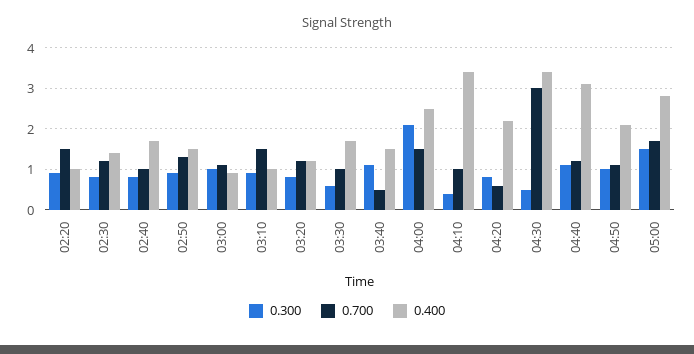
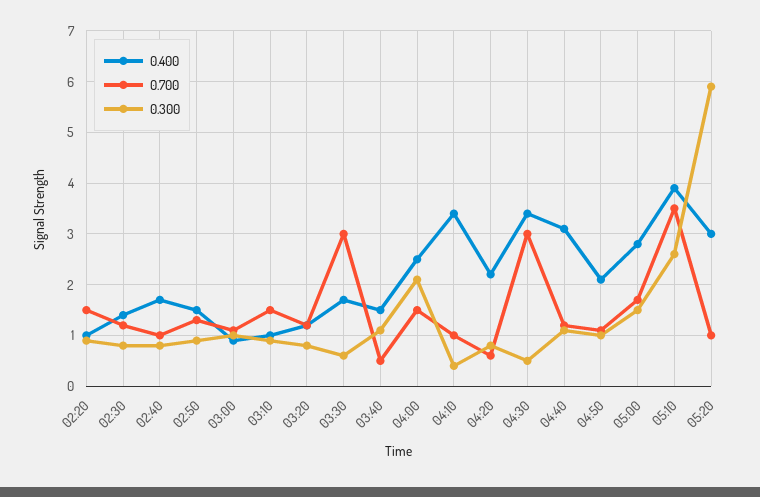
0.700, 03:30: 1 -> 3
0.400, 05:10: none -> 4
0.700, 05:10: none -> 3.5
0.300, 05:10: none -> 2.5
0.400, 05:20: none -> 3
0.700, 05:20: none -> 1
0.300, 05:20: none -> 6

